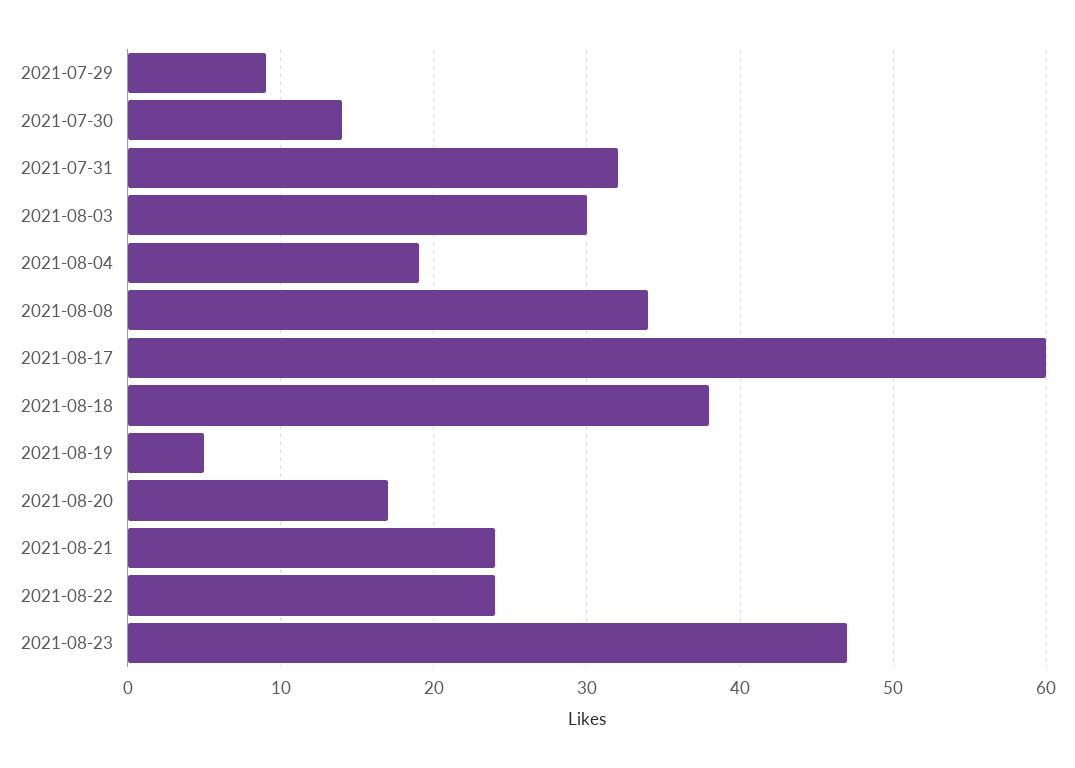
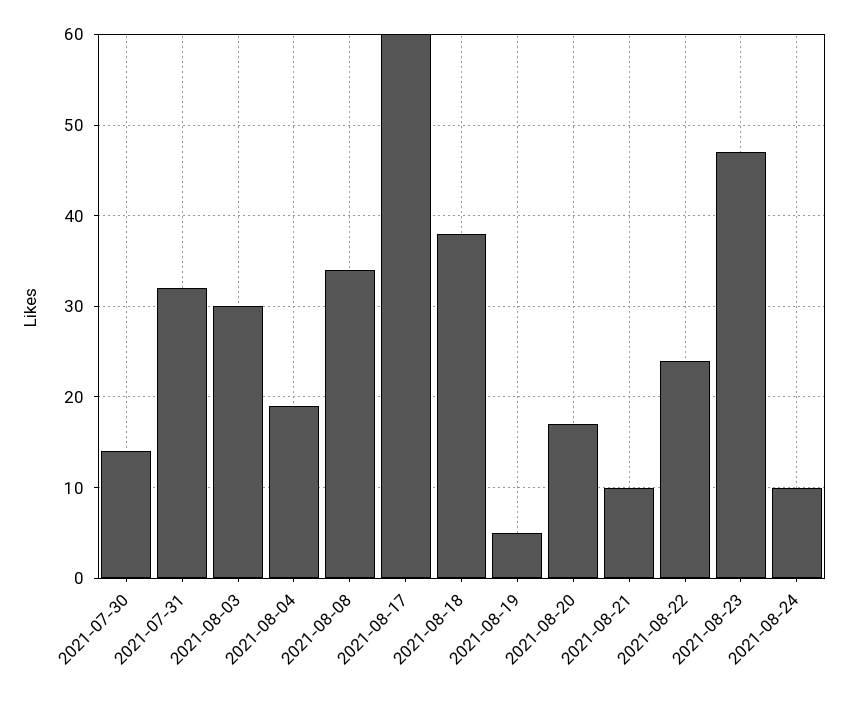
2021-07-29: 9 -> none
2021-08-21: 24 -> 10
2021-08-24: none -> 10

